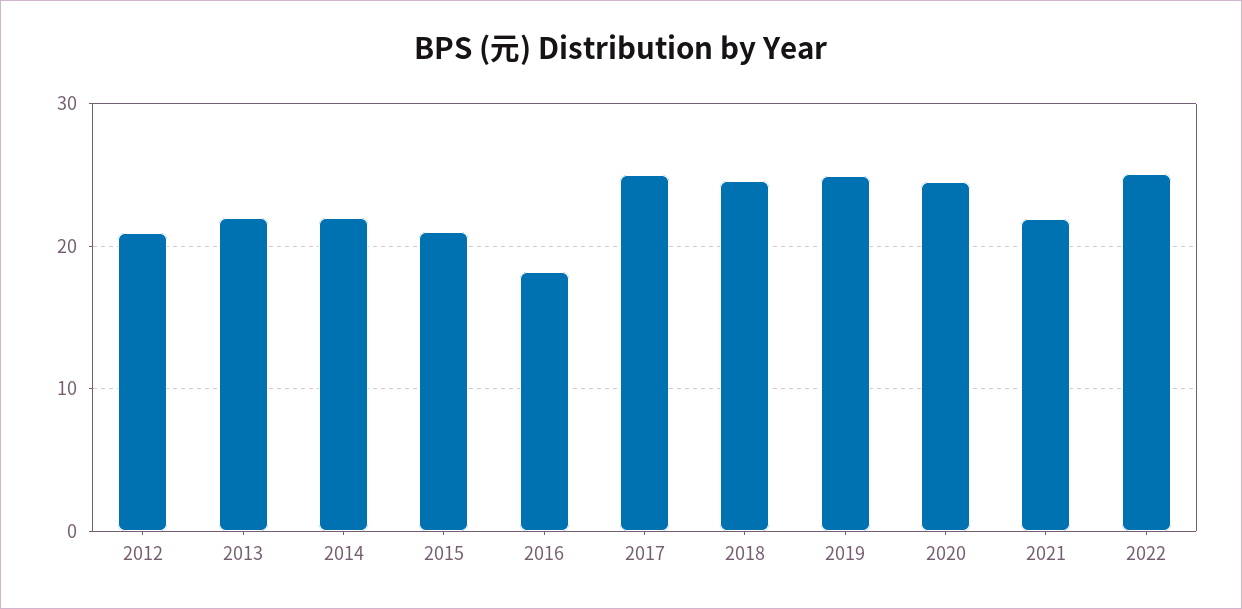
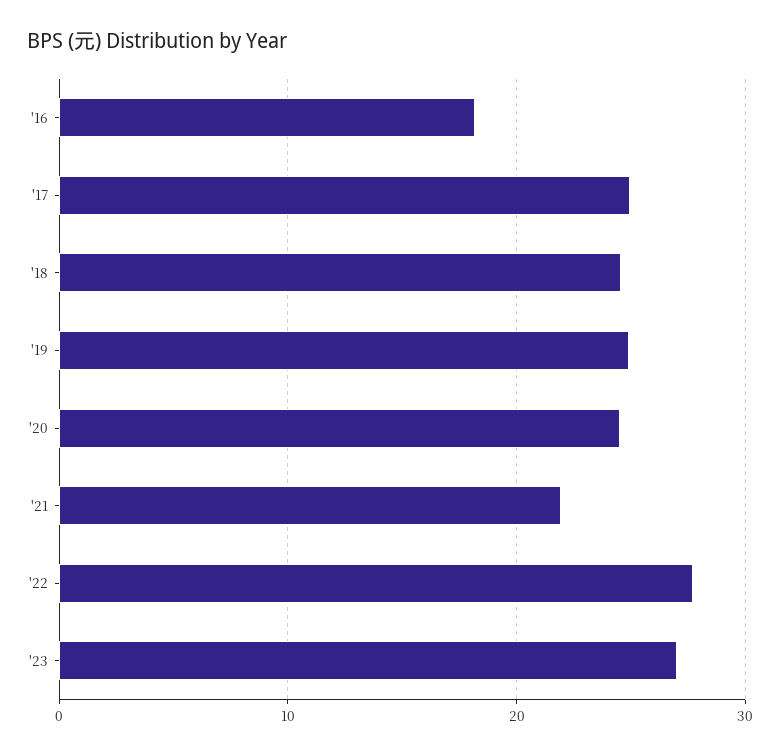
2012: 21 -> none
2013: 22 -> none
2014: 22 -> none
2015: 21 -> none
2022: 25 -> 28
'23: none -> 27

